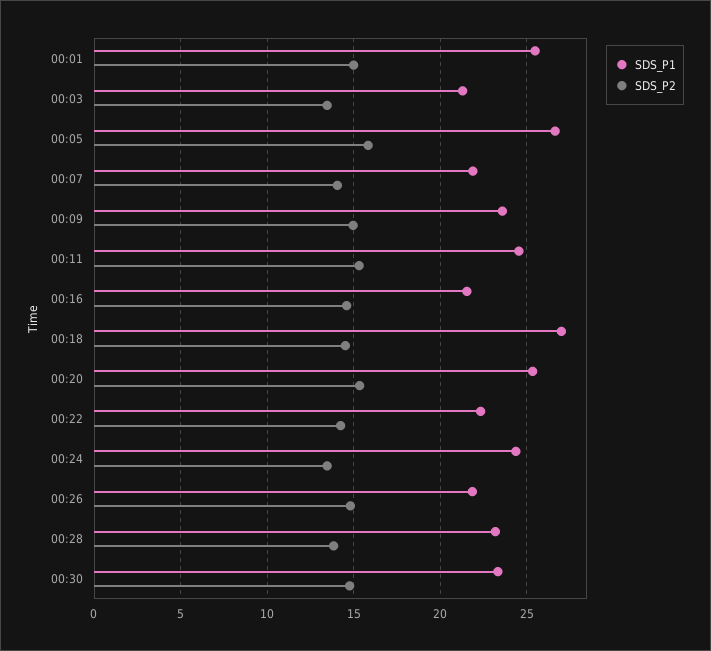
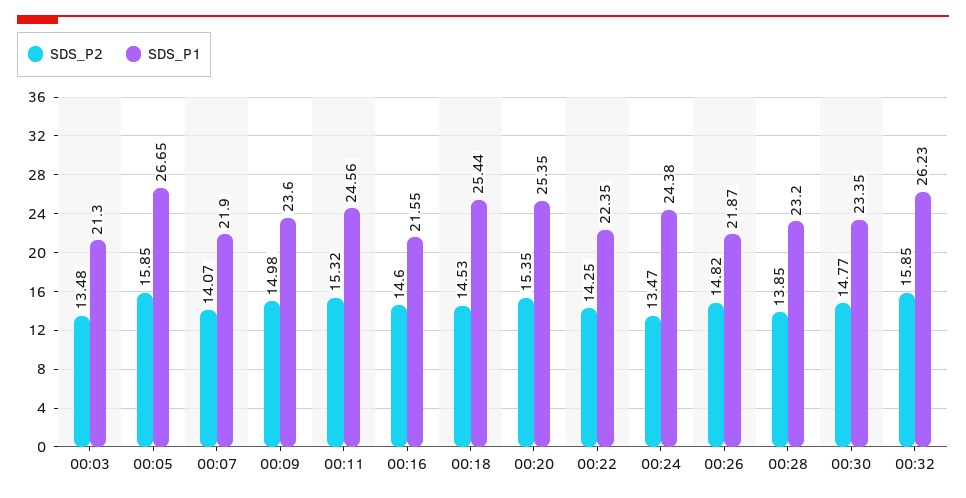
SDS_P1, 00:01: 25.5 -> none
SDS_P2, 00:01: 15 -> none
SDS_P1, 00:18: 27 -> 25.44
SDS_P2, 00:32: none -> 15.85
SDS_P1, 00:32: none -> 26.23

